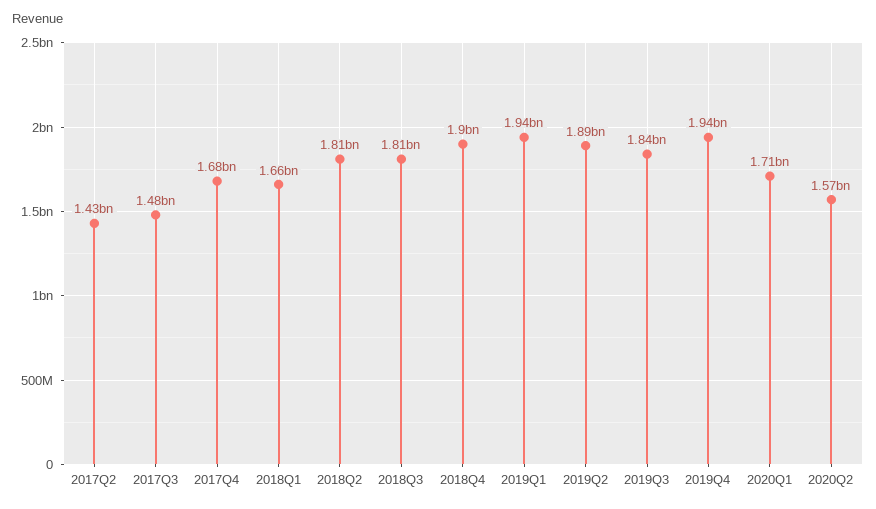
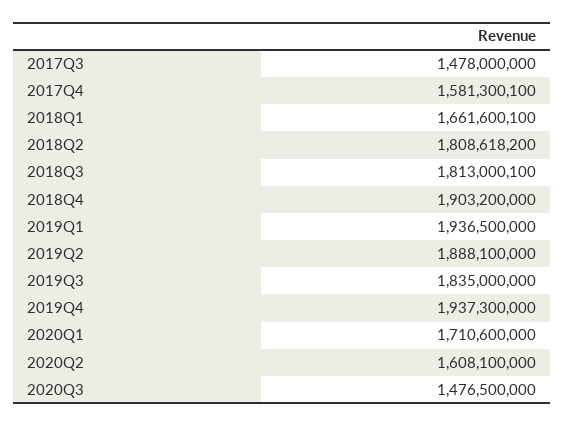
2017Q2: 1430000000 -> none
2017Q4: 1680000000 -> 1581300100
2020Q2: 1570000000 -> 1608100000
2020Q3: none -> 1476500000

